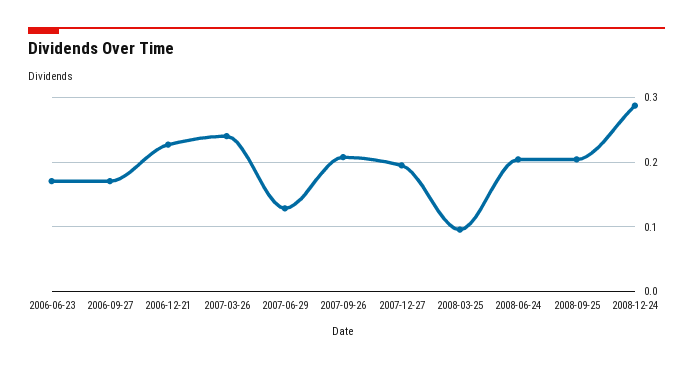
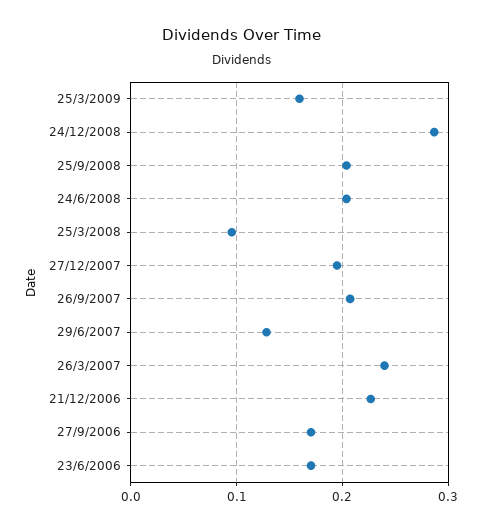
25/3/2009: none -> 0.16

